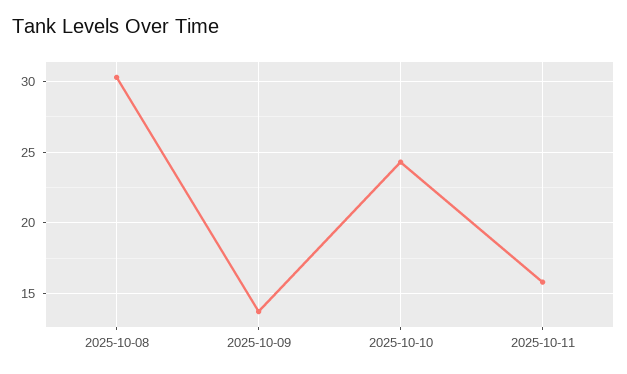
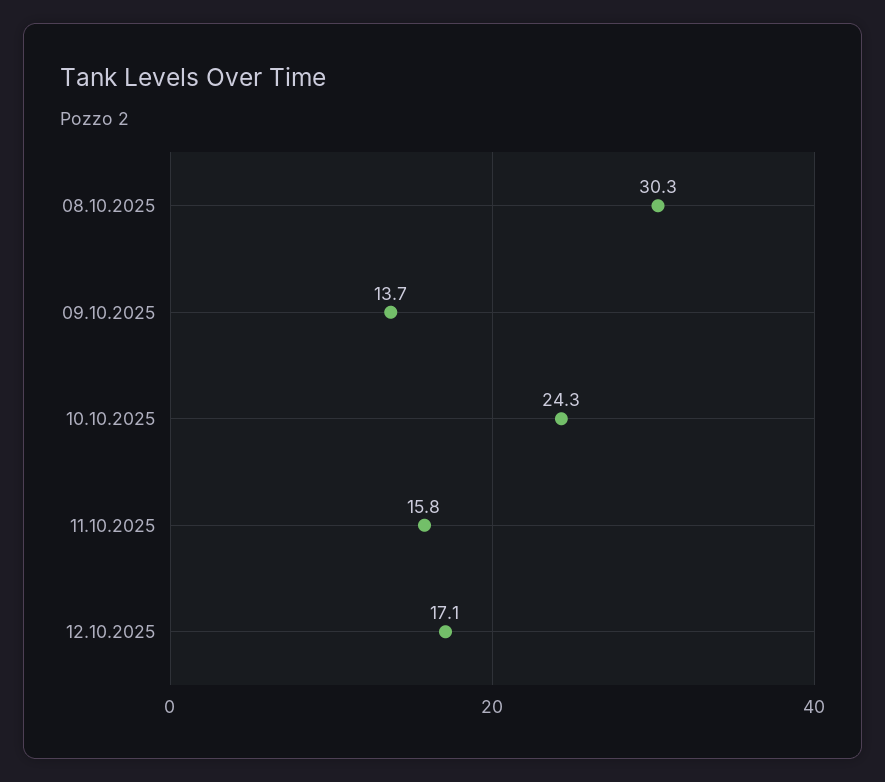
12.10.2025: none -> 17.1

